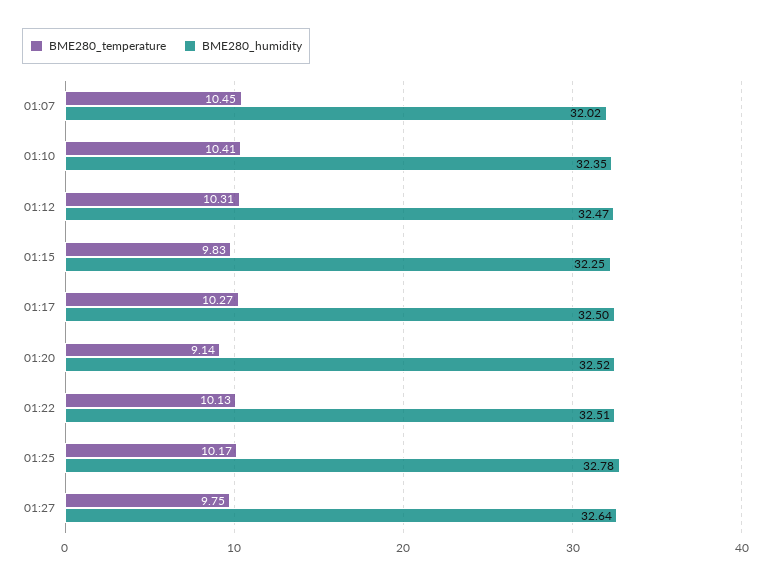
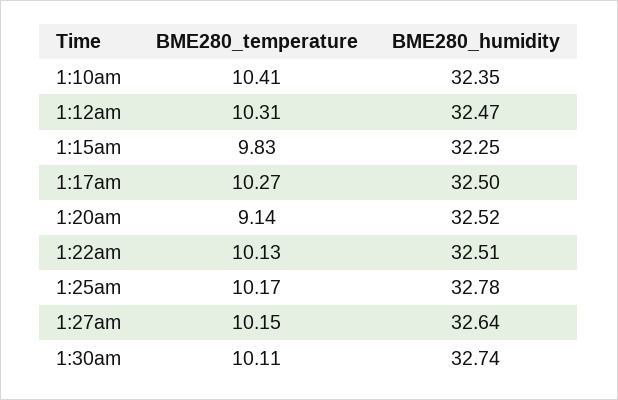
BME280_temperature, 01:07: 10.45 -> none
BME280_humidity, 01:07: 32.02 -> none
BME280_temperature, 01:27: 9.75 -> 10.15
BME280_temperature, 1:30am: none -> 10.11
BME280_humidity, 1:30am: none -> 32.74

